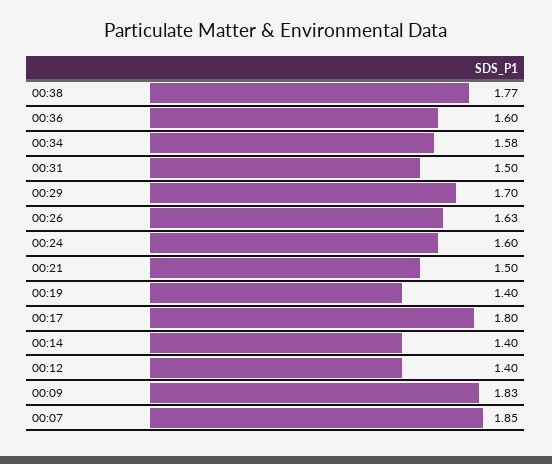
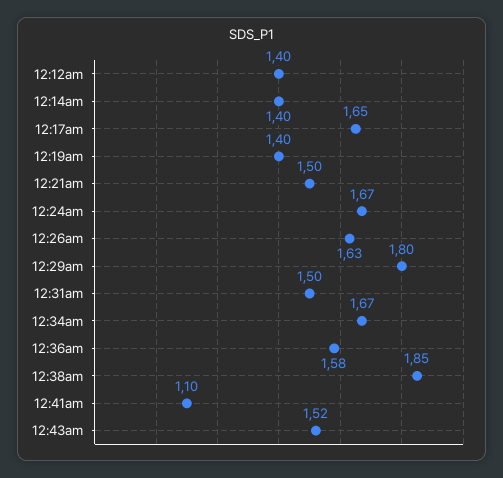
00:38: 1.77 -> 1.85
00:36: 1.6 -> 1.58
00:34: 1.58 -> 1.67
00:29: 1.7 -> 1.8
00:24: 1.6 -> 1.67
00:17: 1.8 -> 1.65
00:09: 1.83 -> none
00:07: 1.85 -> none
12:41am: none -> 1.1
12:43am: none -> 1.52

